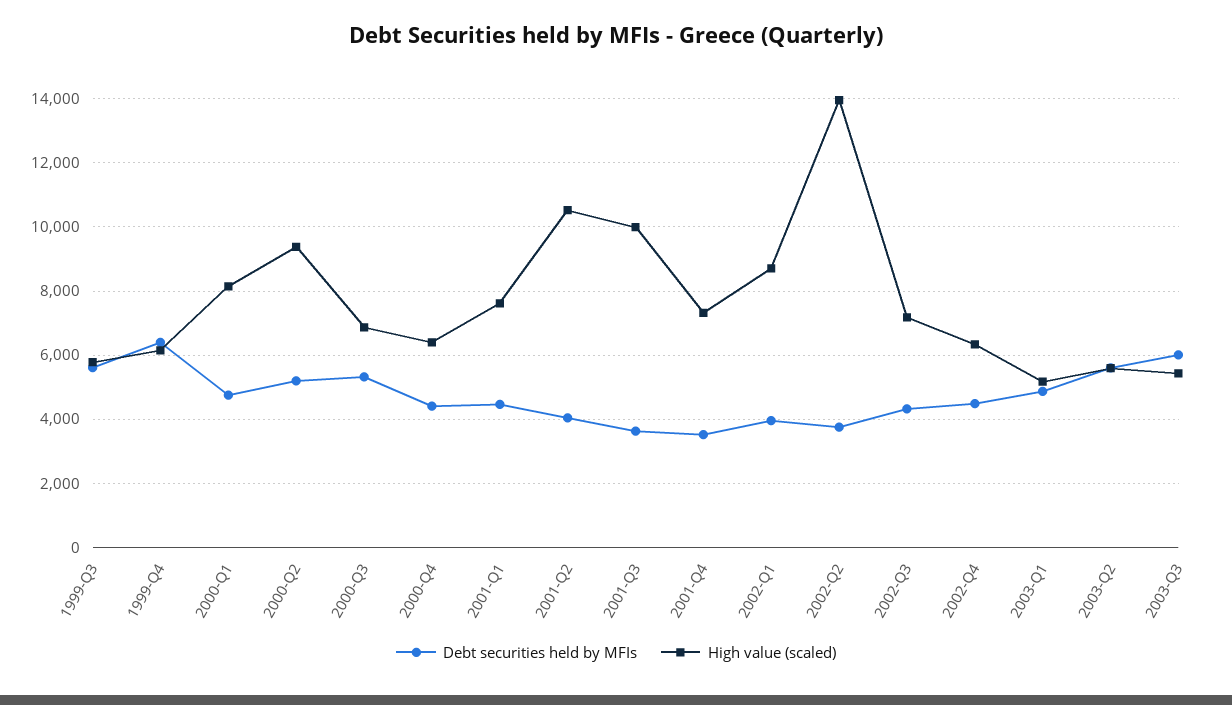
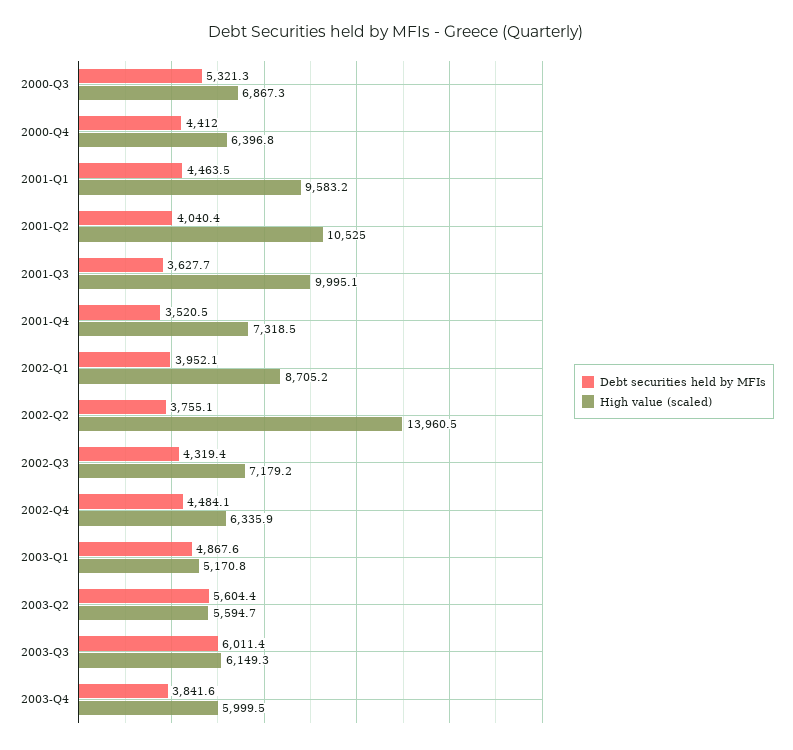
Debt securities held by MFIs, 1999-Q3: 5600 -> none
High value (scaled), 1999-Q3: 5800 -> none
Debt securities held by MFIs, 1999-Q4: 6400 -> none
High value (scaled), 1999-Q4: 6200 -> none
Debt securities held by MFIs, 2000-Q1: 4800 -> none
High value (scaled), 2000-Q1: 8200 -> none
Debt securities held by MFIs, 2000-Q2: 5200 -> none
High value (scaled), 2000-Q2: 9400 -> none
High value (scaled), 2001-Q1: 7600 -> 9583.2
High value (scaled), 2003-Q3: 5400 -> 6149.3
Debt securities held by MFIs, 2003-Q4: none -> 3841.6
High value (scaled), 2003-Q4: none -> 5999.5

